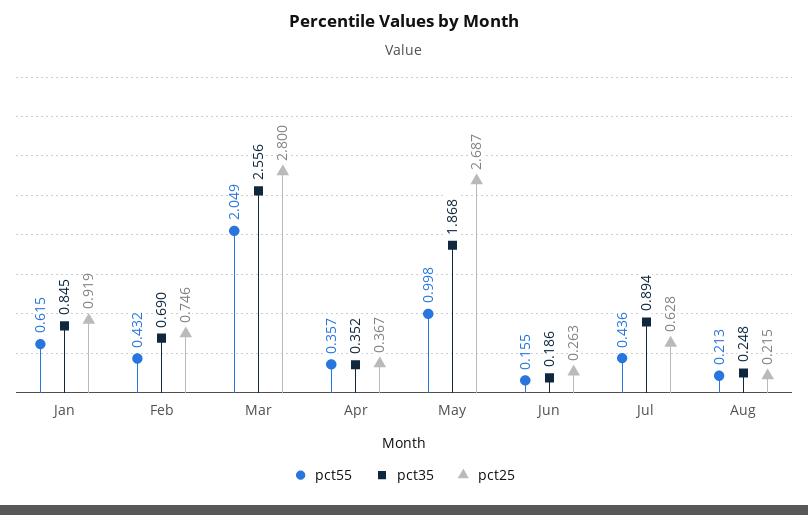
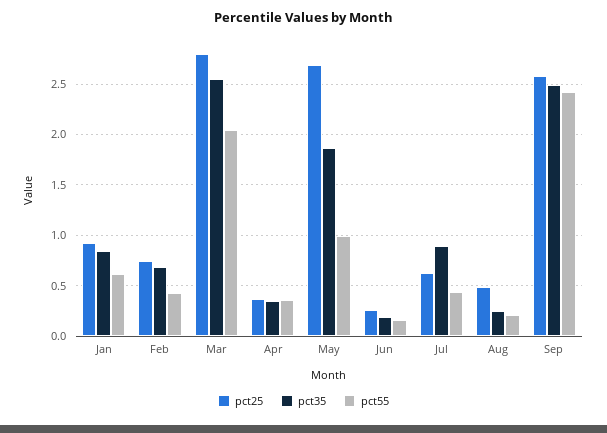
pct25, Aug: 0.215 -> 0.5
pct25, Sep: none -> 2.6
pct35, Sep: none -> 2.5
pct55, Sep: none -> 2.4

